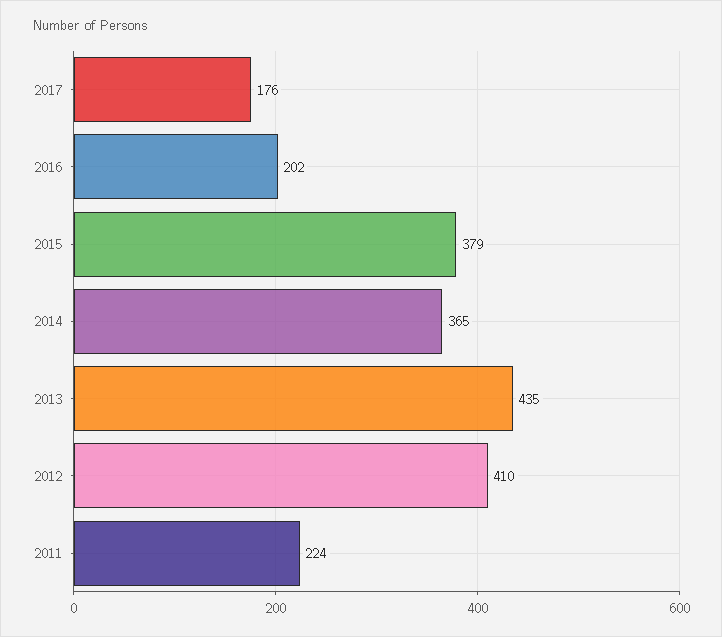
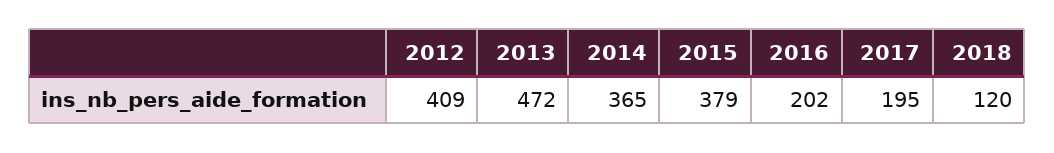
2017: 176 -> 195
2013: 435 -> 472
2012: 410 -> 409
2011: 224 -> none
2018: none -> 120

